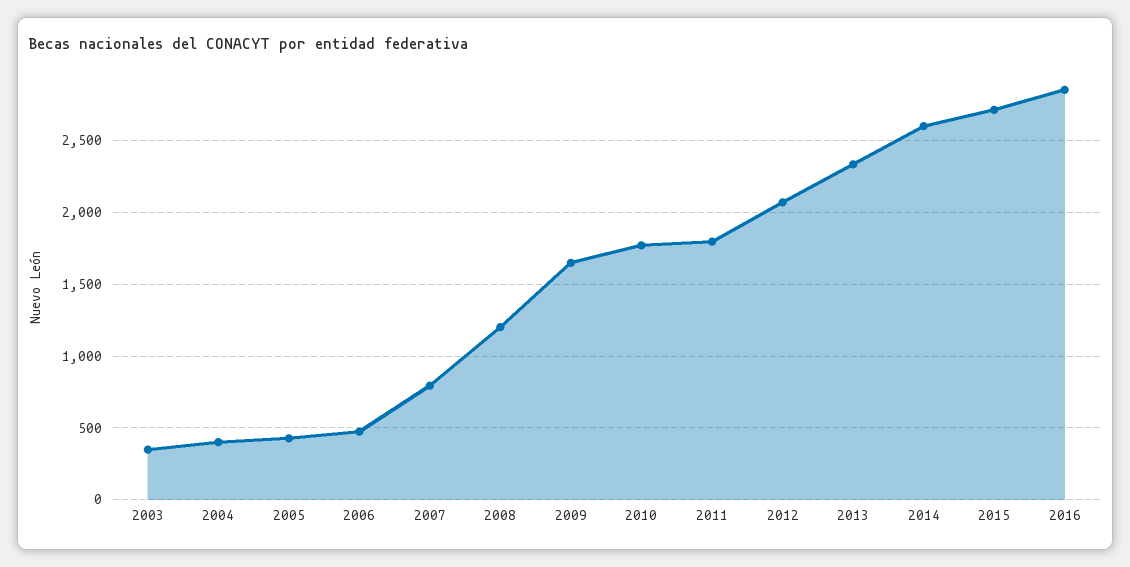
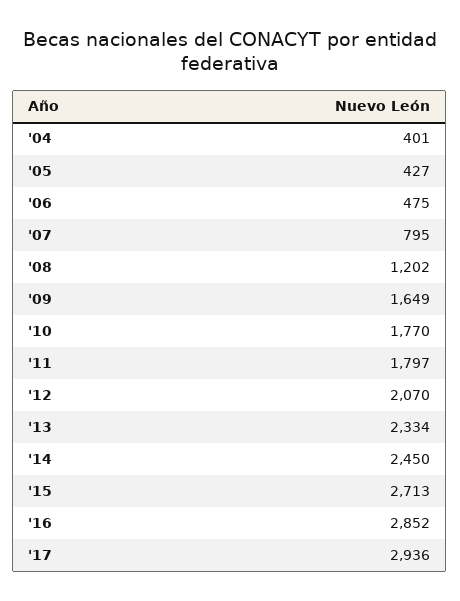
2003: 350 -> none
2014: 2600 -> 2450
'17: none -> 2936

